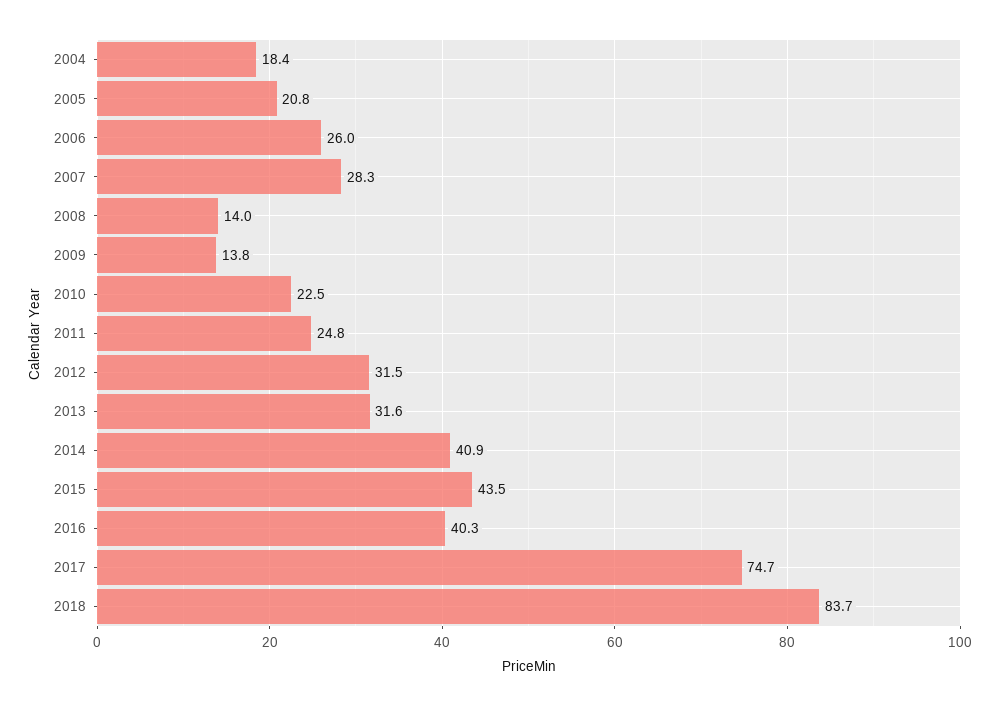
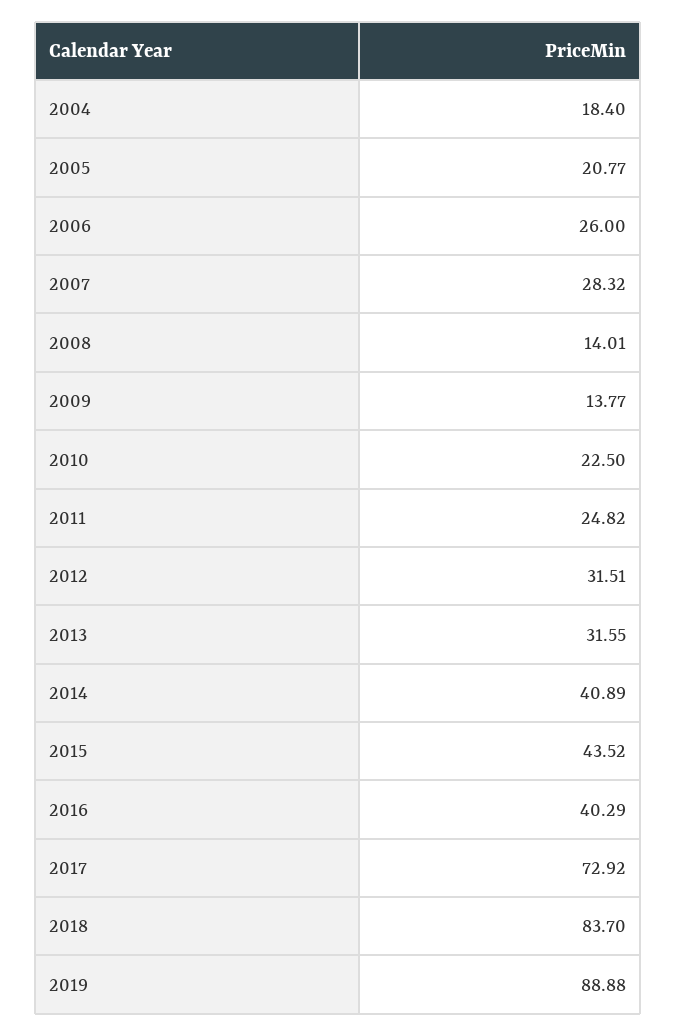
2017: 74.7 -> 72.92
2019: none -> 88.88

